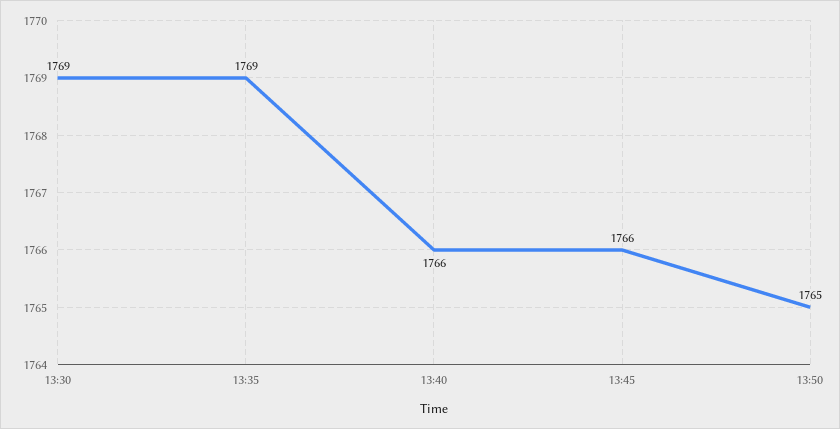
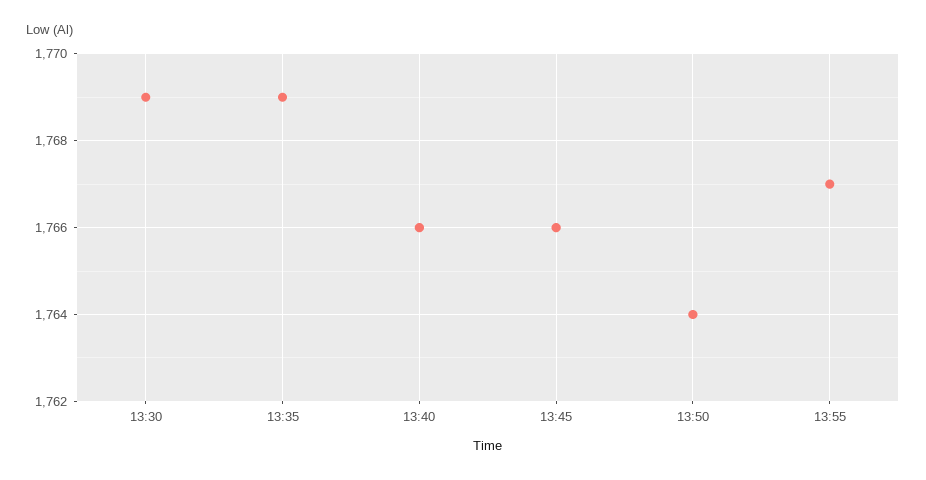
13:50: 1765 -> 1764
13:55: none -> 1767

